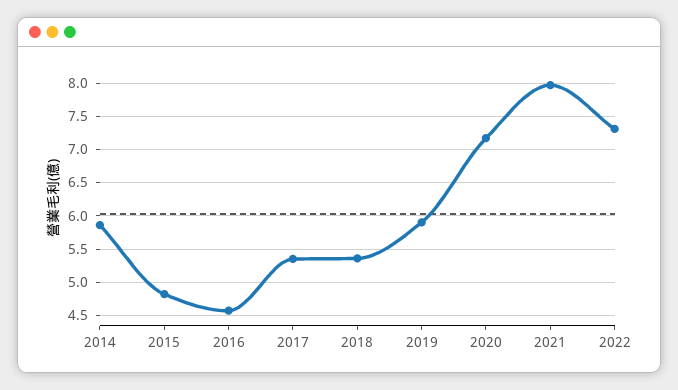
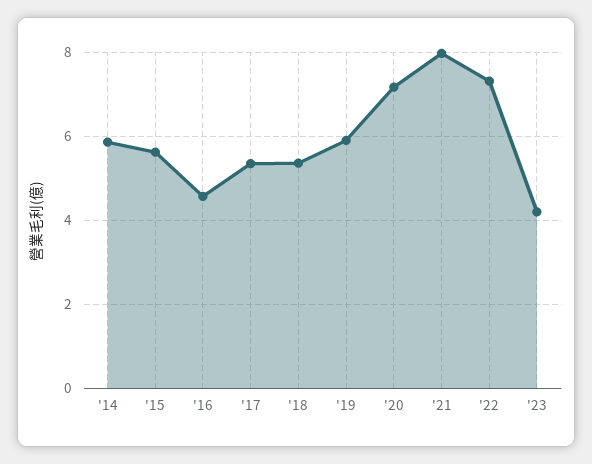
2015: 4.8 -> 5.6
'23: none -> 4.2

